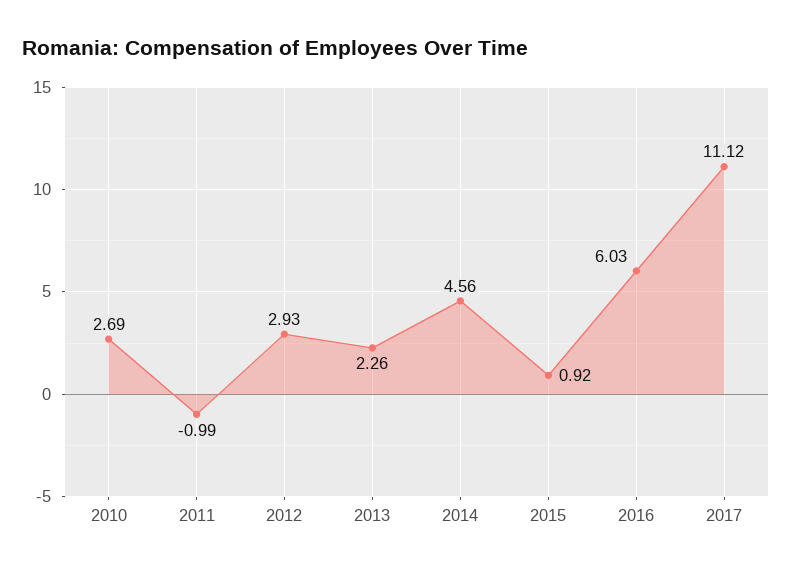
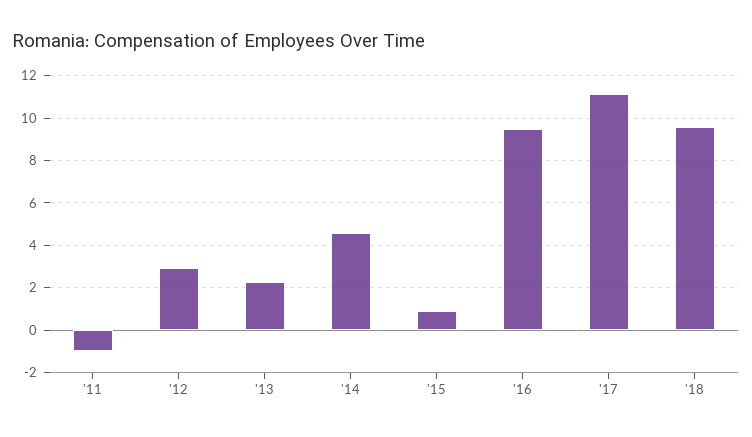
2010: 2.69 -> none
2016: 6.03 -> 9.5
'18: none -> 9.5

